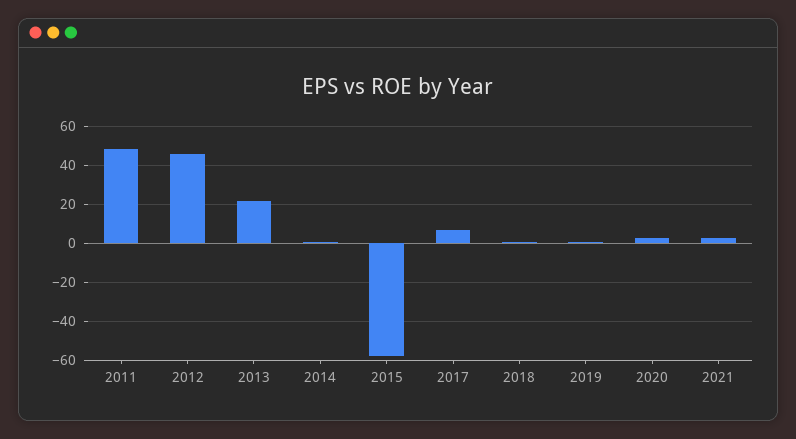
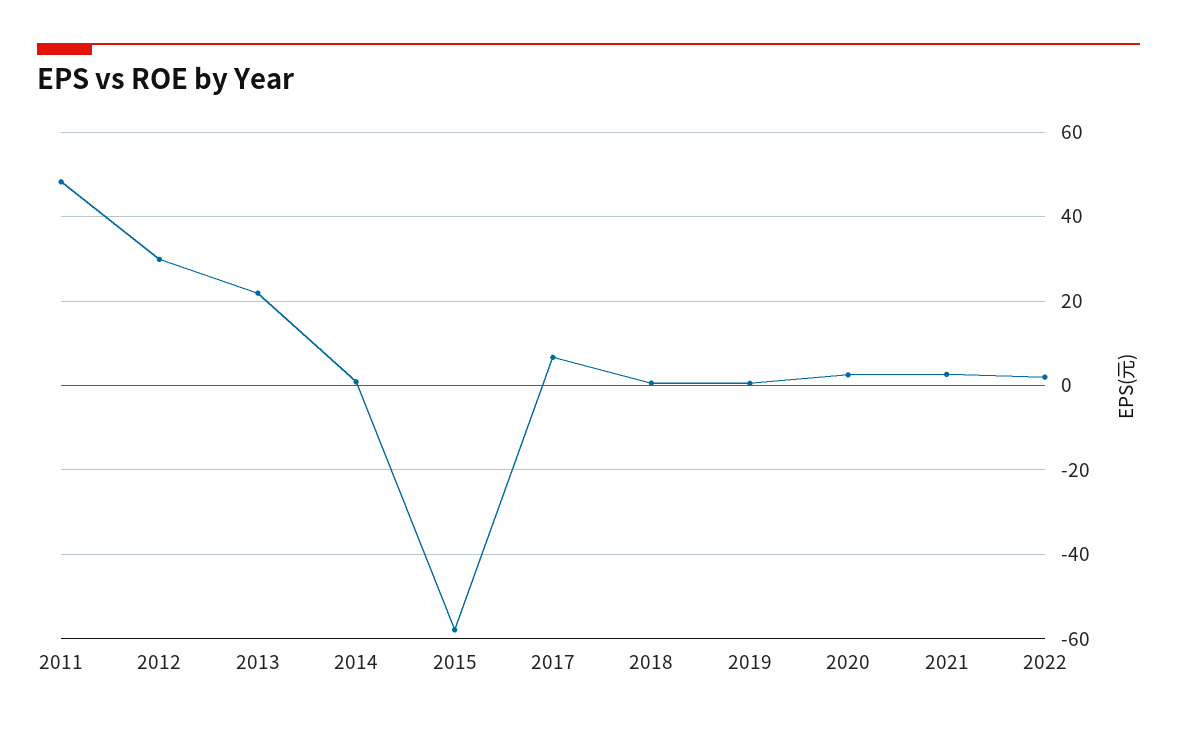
2012: 45 -> 30
2022: none -> 2

